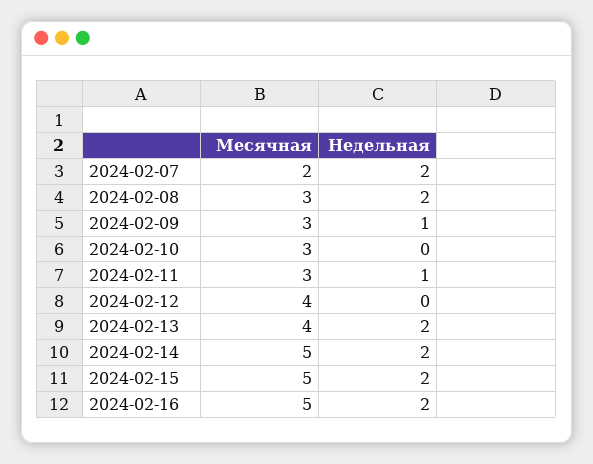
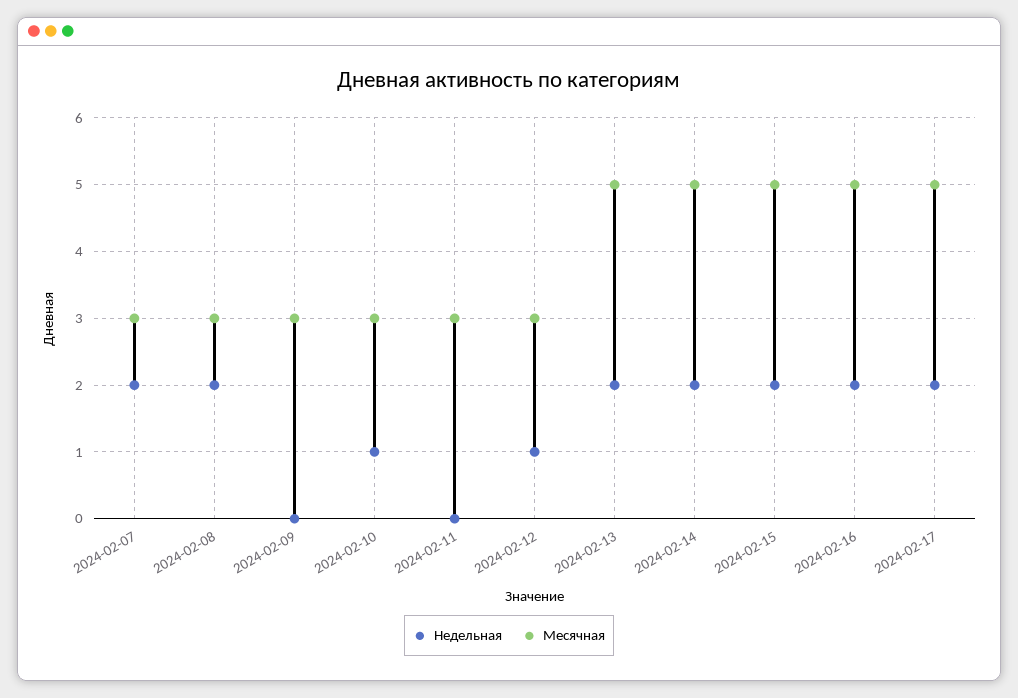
Месячная, 2024-02-07: 2 -> 3
Недельная, 2024-02-09: 1 -> 0
Недельная, 2024-02-10: 0 -> 1
Недельная, 2024-02-11: 1 -> 0
Месячная, 2024-02-12: 4 -> 3
Недельная, 2024-02-12: 0 -> 1
Месячная, 2024-02-13: 4 -> 5
Недельная, 2024-02-17: none -> 2
Месячная, 2024-02-17: none -> 5

